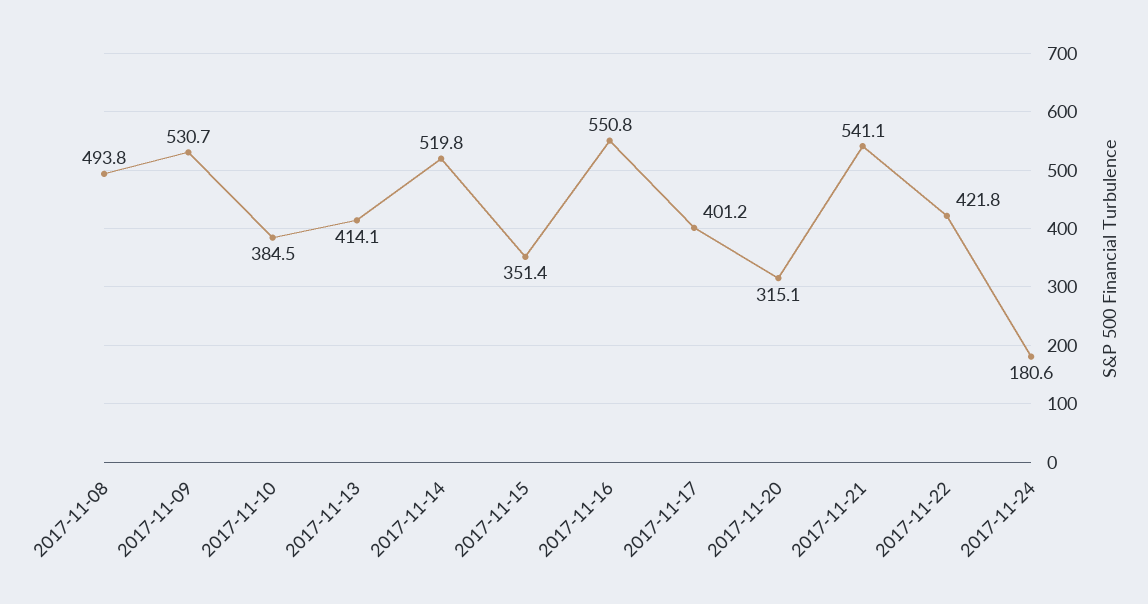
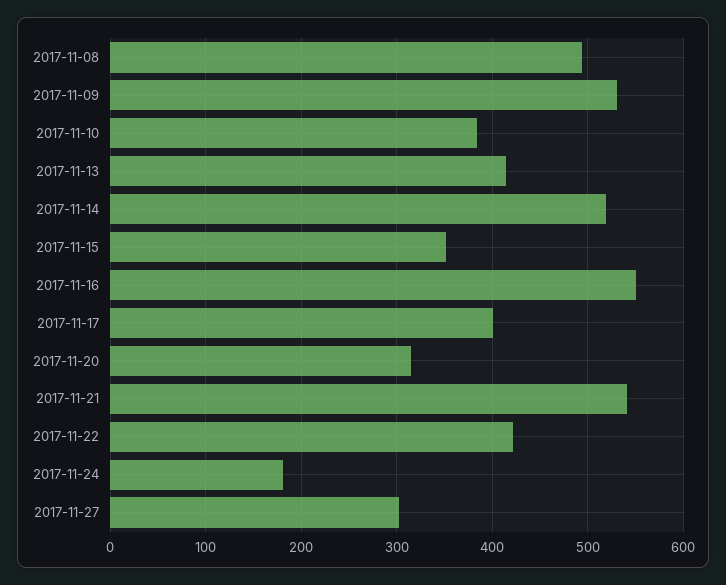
2017-11-27: none -> 300

